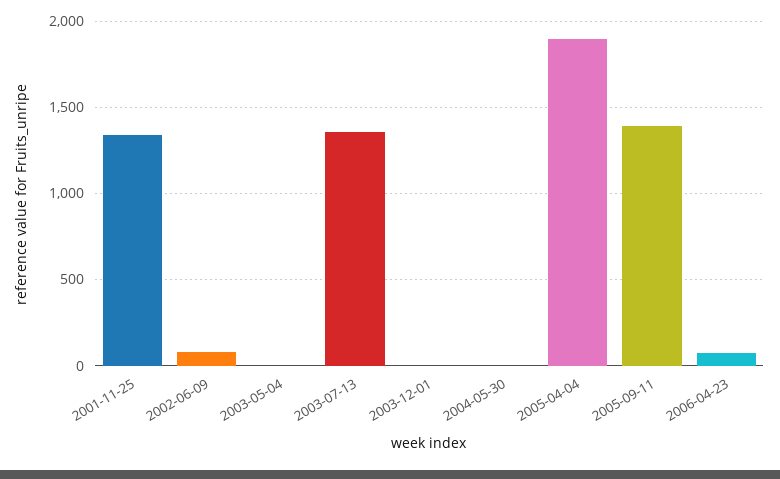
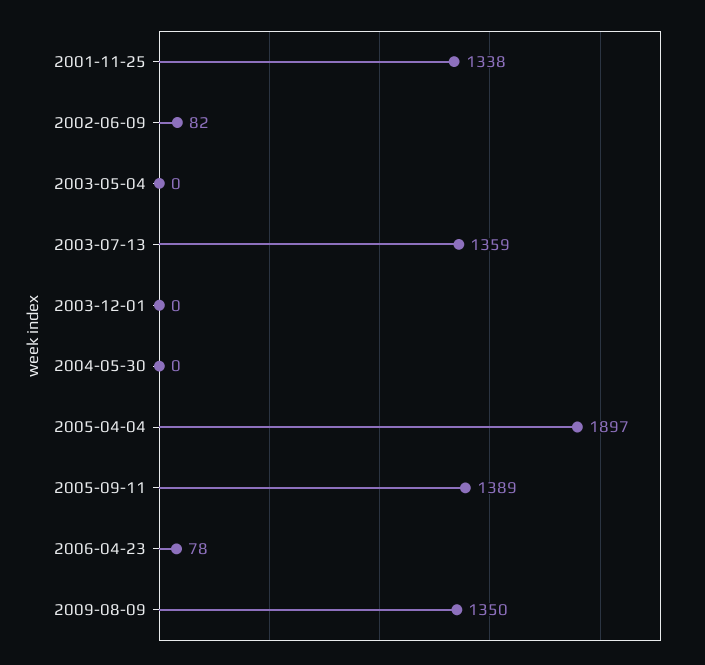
2009-08-09: none -> 1350

